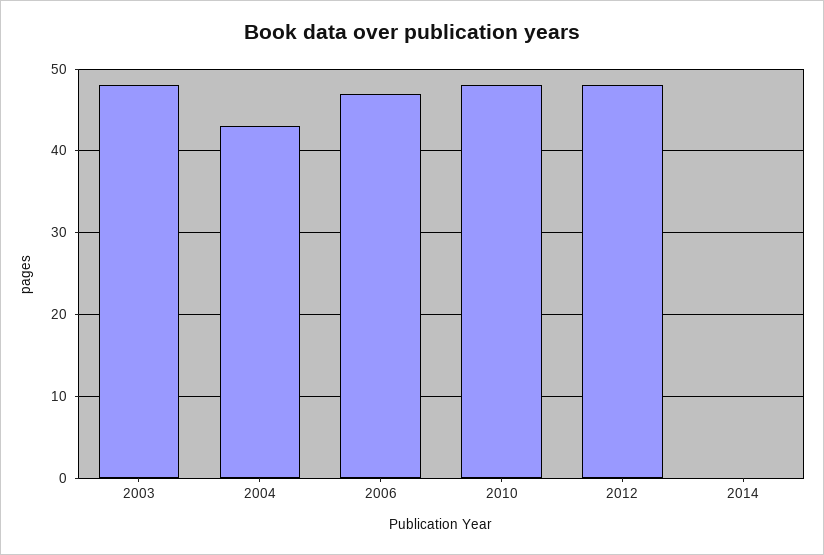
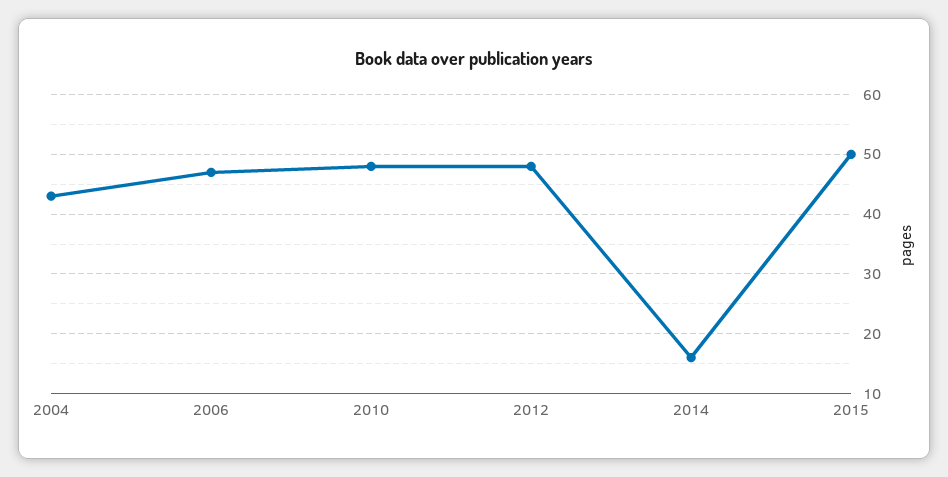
2003: 48 -> none
2014: 0 -> 15
2015: none -> 50

